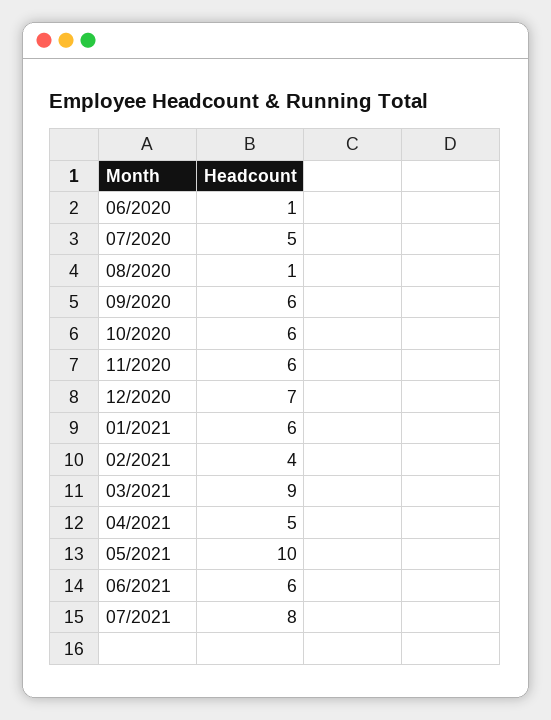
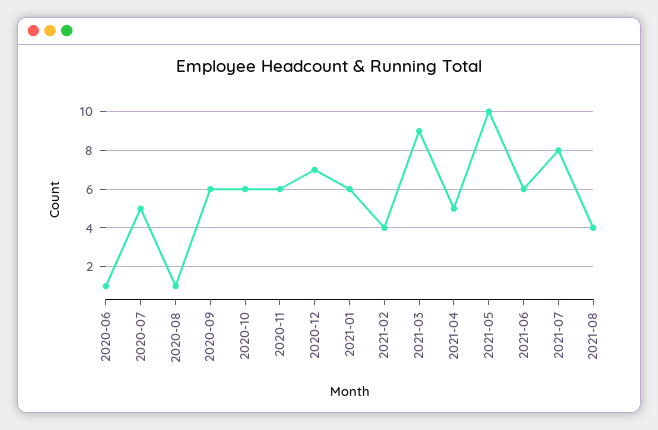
2021-08: none -> 4

